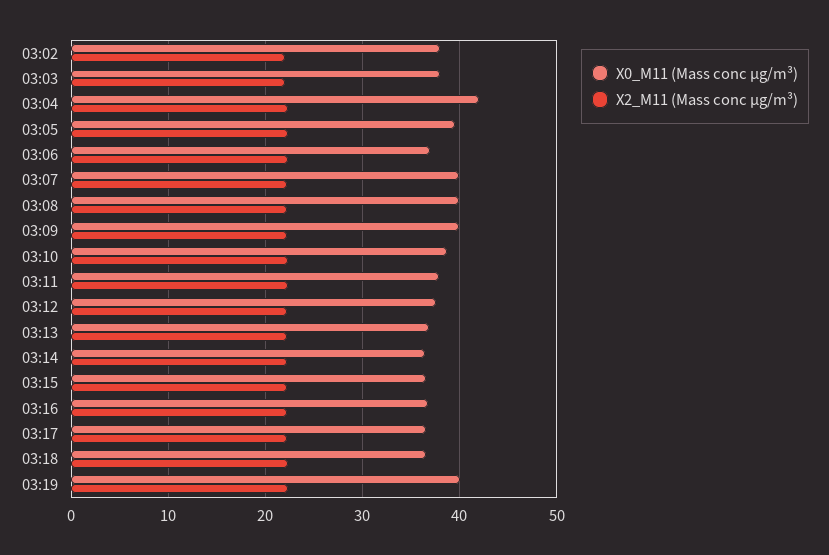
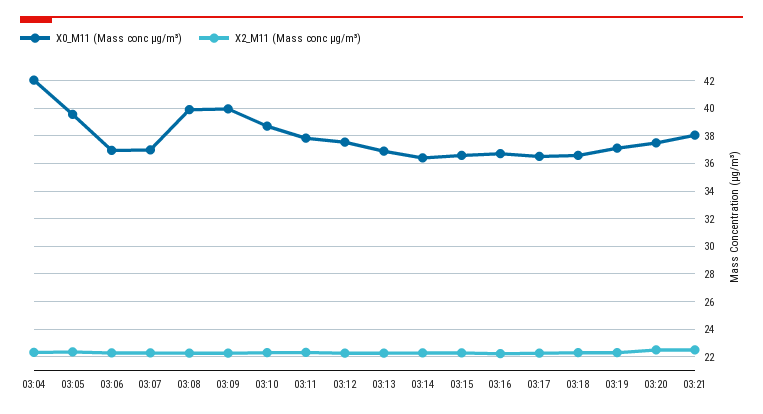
X0_M11 (Mass conc μg/m³), 03:02: 38 -> none
X2_M11 (Mass conc μg/m³), 03:02: 22 -> none
X0_M11 (Mass conc μg/m³), 03:03: 38 -> none
X2_M11 (Mass conc μg/m³), 03:03: 22 -> none
X0_M11 (Mass conc μg/m³), 03:07: 40 -> 37
X0_M11 (Mass conc μg/m³), 03:19: 40 -> 37
X0_M11 (Mass conc μg/m³), 03:20: none -> 37.5
X2_M11 (Mass conc μg/m³), 03:20: none -> 22.5
X0_M11 (Mass conc μg/m³), 03:21: none -> 38
X2_M11 (Mass conc μg/m³), 03:21: none -> 22.5

